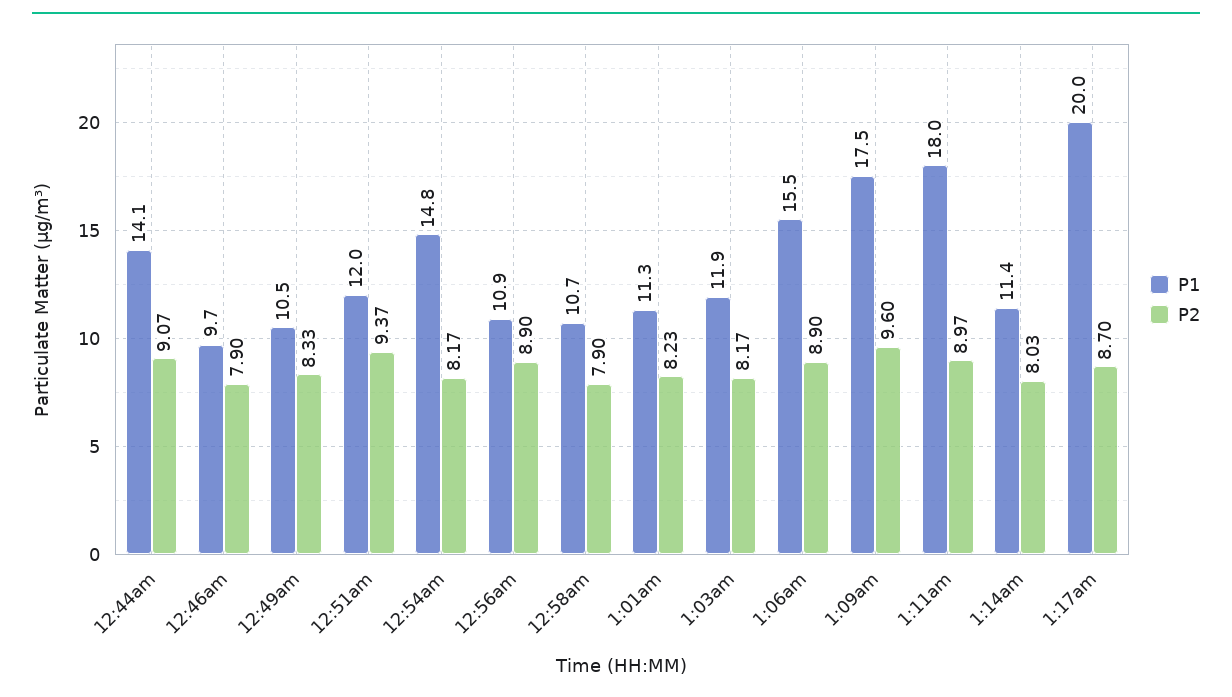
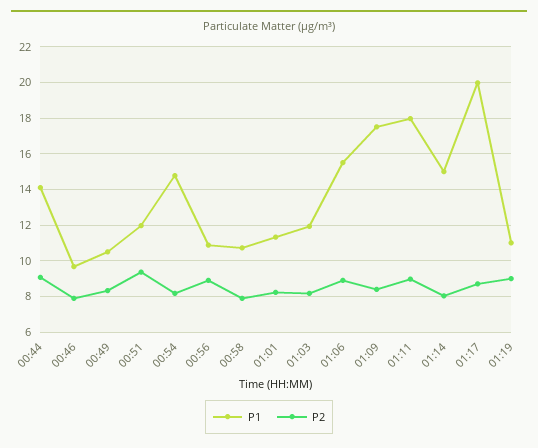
P2, 1:09am: 9.6 -> 8.5
P1, 1:14am: 11.4 -> 15
P1, 01:19: none -> 11
P2, 01:19: none -> 9

